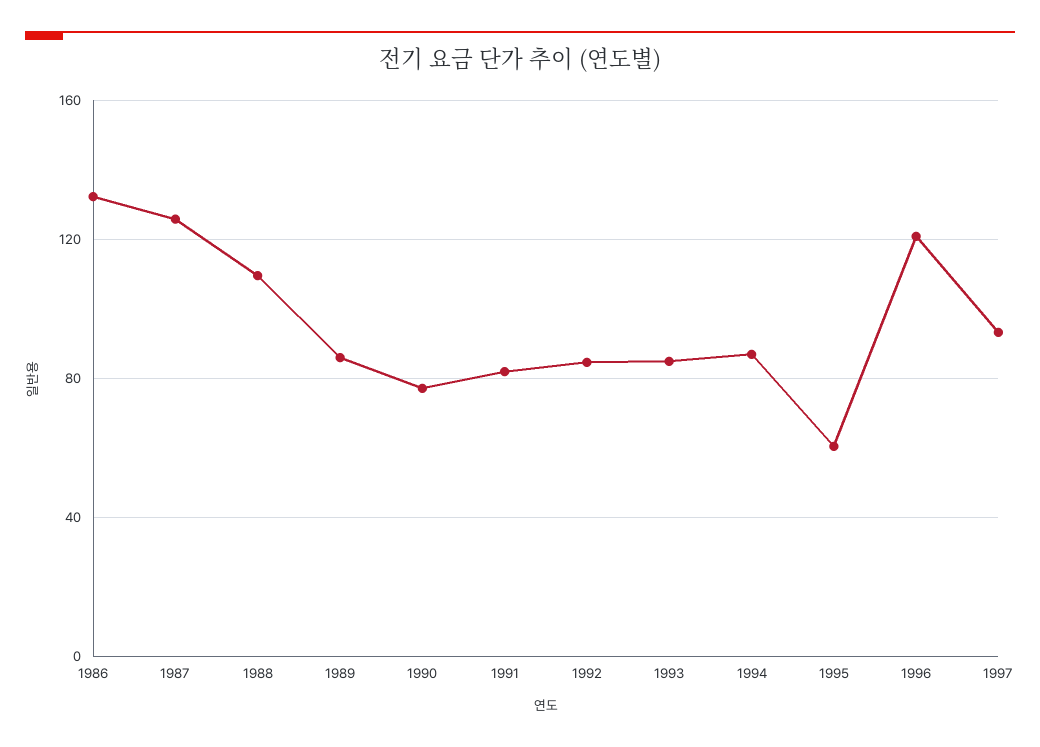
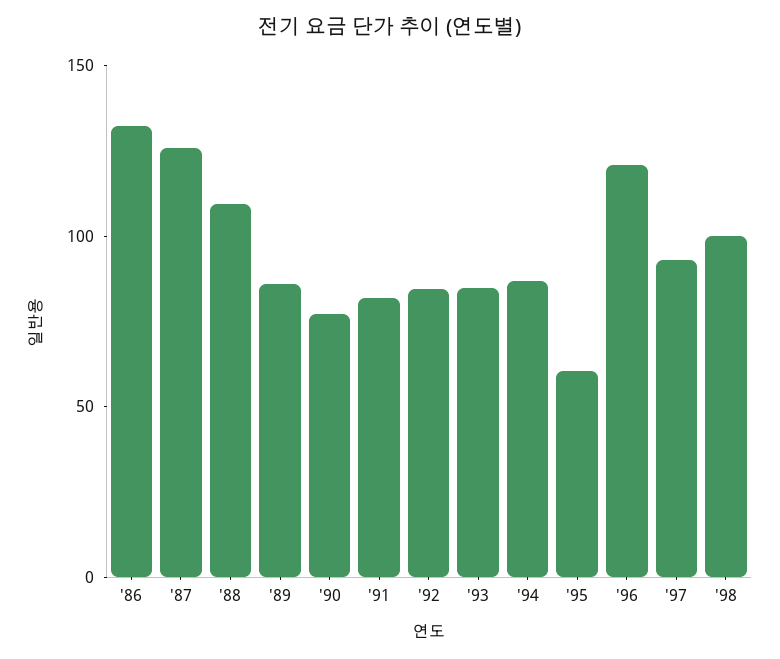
'98: none -> 100

